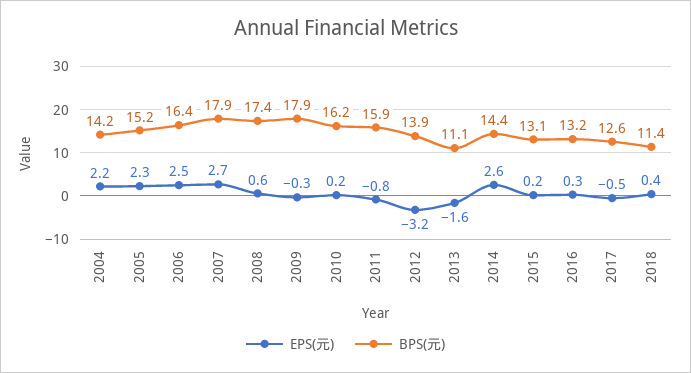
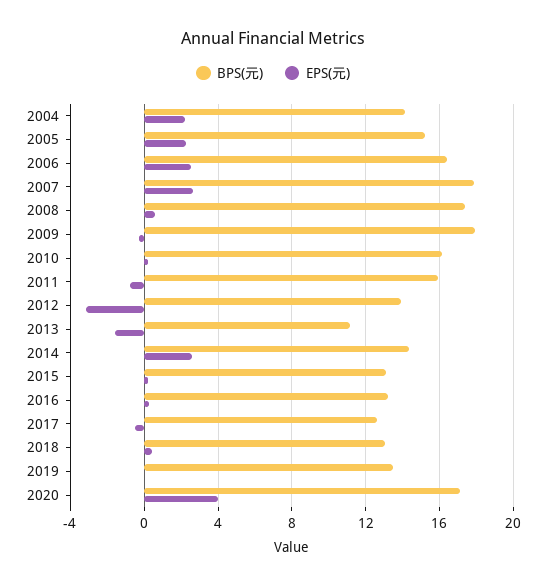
BPS(元), 2018: 11.4 -> 13
BPS(元), 2019: none -> 13.5
EPS(元), 2019: none -> 0
BPS(元), 2020: none -> 17
EPS(元), 2020: none -> 4

